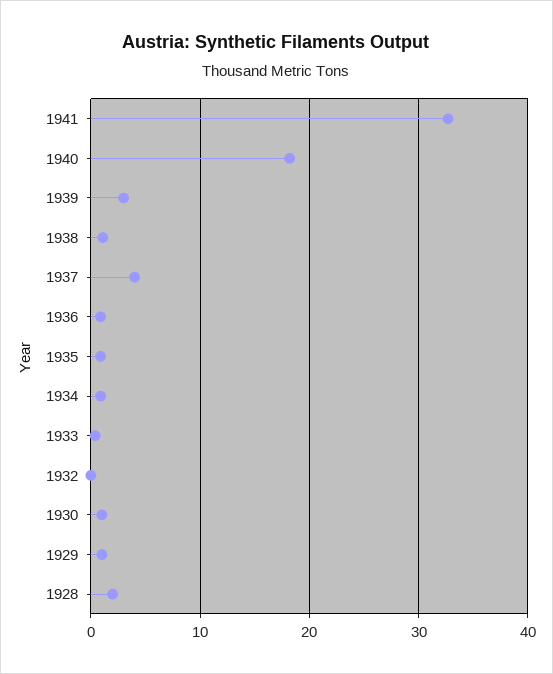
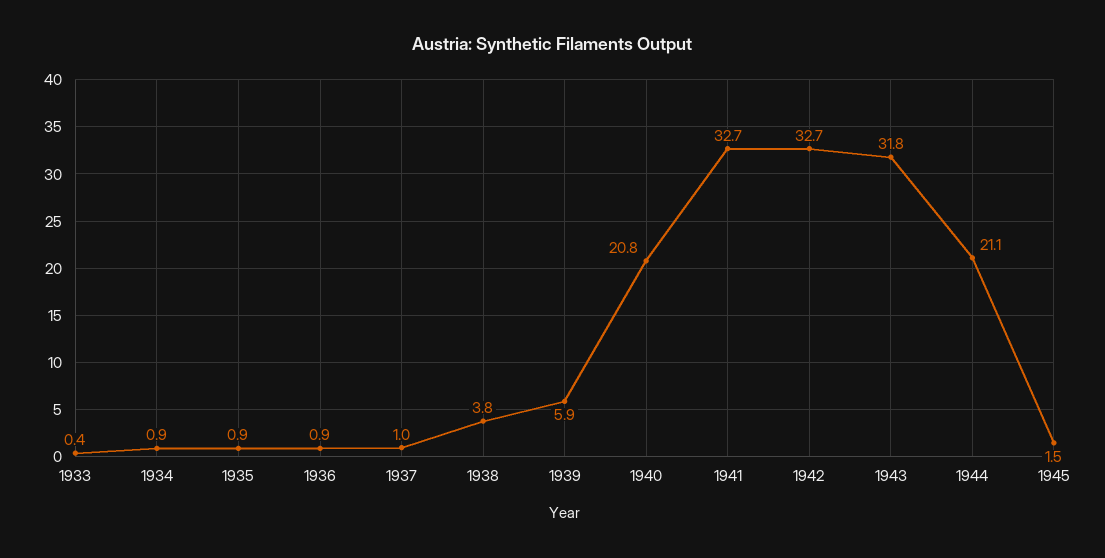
1940: 18 -> 20.8
1939: 3 -> 5.9
1938: 1 -> 3.8
1937: 4 -> 1
1932: 0 -> none
1930: 1 -> none
1929: 1 -> none
1928: 2 -> none
1942: none -> 32.7
1943: none -> 31.8
1944: none -> 21.1
1945: none -> 1.5

